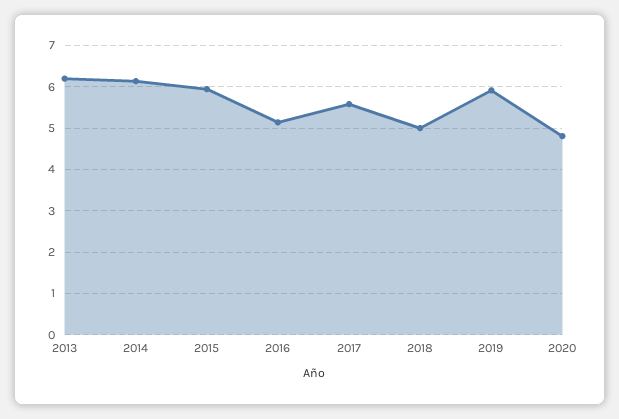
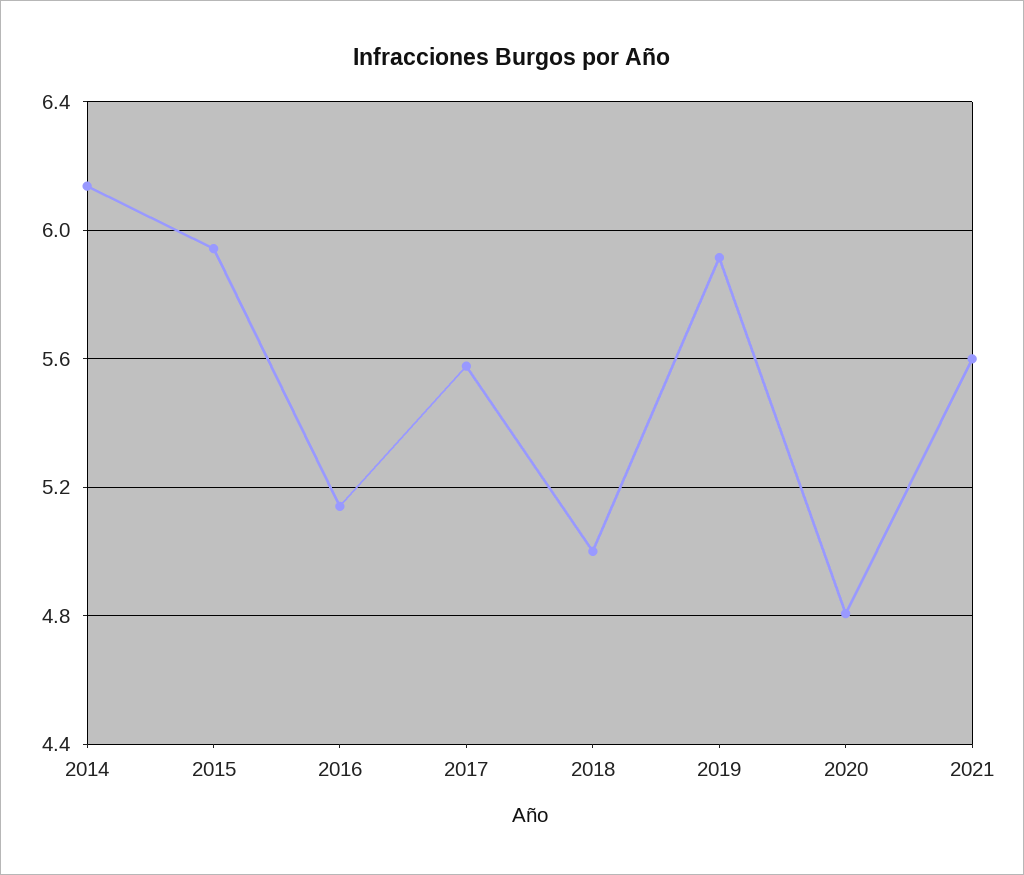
2013: 6.2 -> none
2021: none -> 5.6

